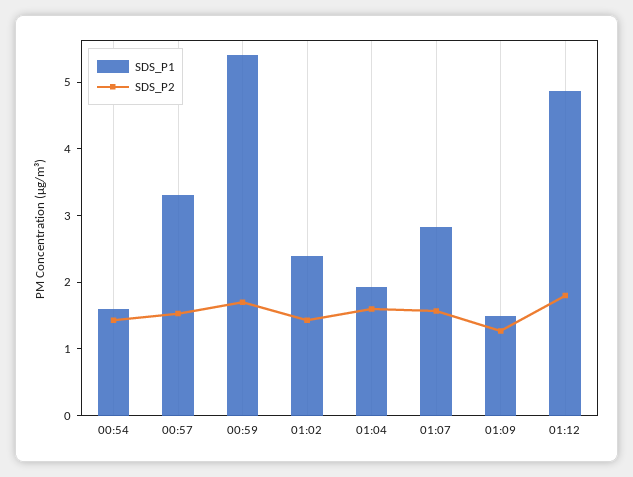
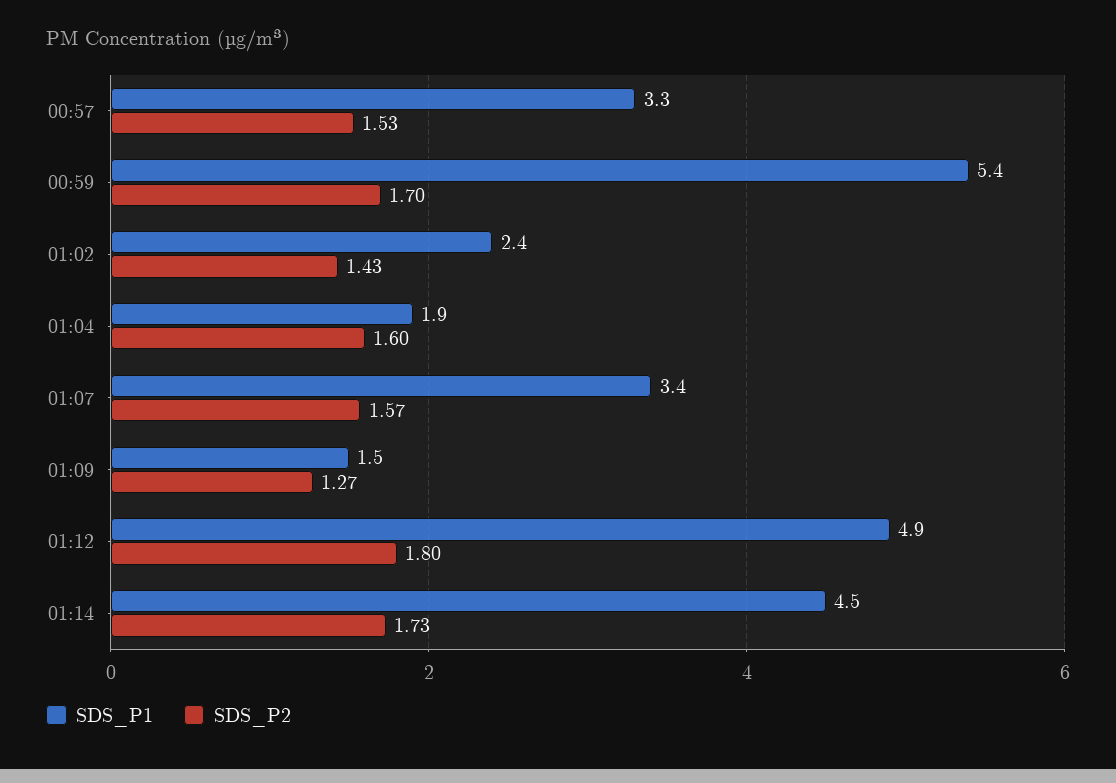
SDS_P1, 00:54: 1.6 -> none
SDS_P2, 00:54: 1.4 -> none
SDS_P1, 01:07: 2.8 -> 3.4
SDS_P1, 01:14: none -> 4.5
SDS_P2, 01:14: none -> 1.73

